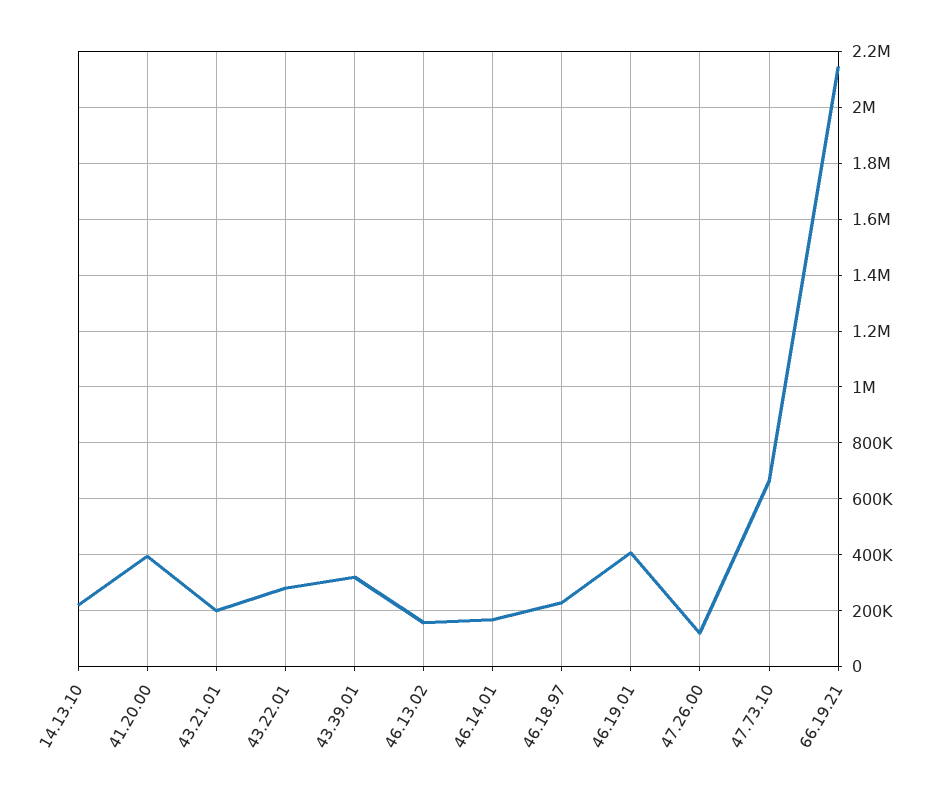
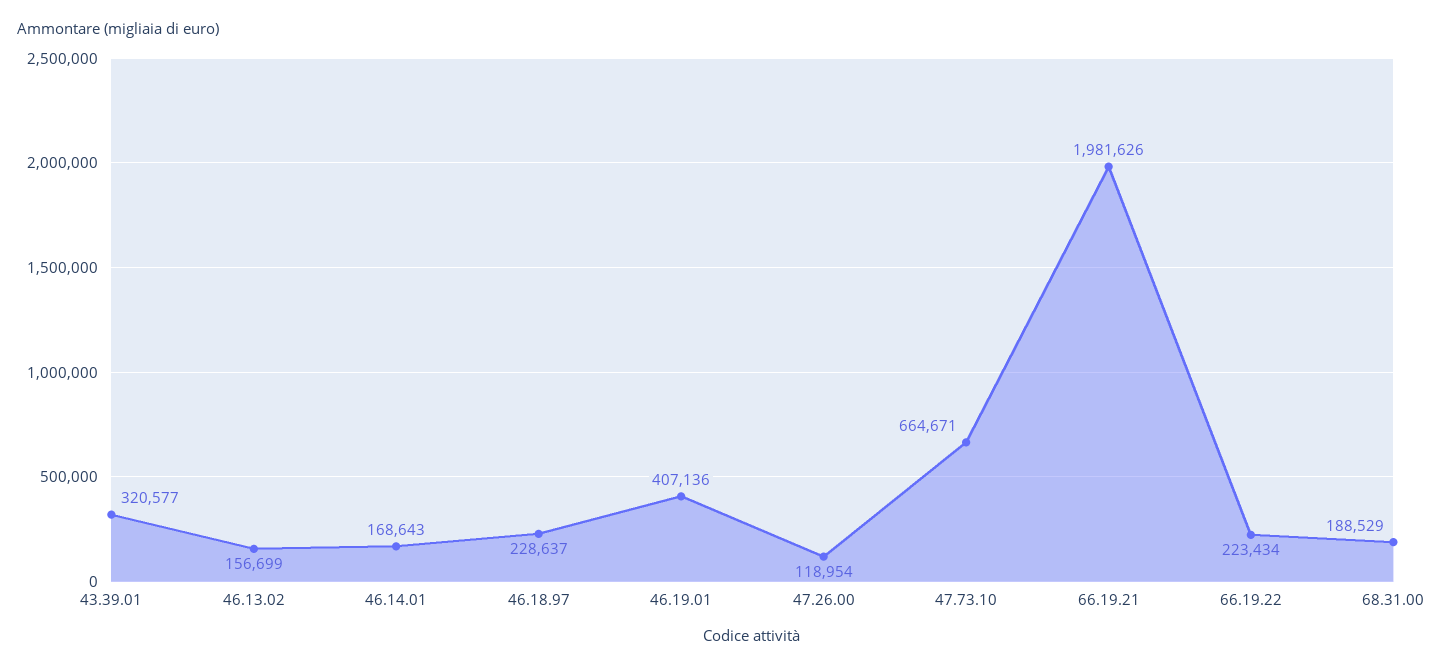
14.13.10: 225000 -> none
41.20.00: 400000 -> none
43.21.01: 200000 -> none
43.22.01: 275000 -> none
66.19.21: 2150000 -> 1981626
66.19.22: none -> 223434
68.31.00: none -> 188529

